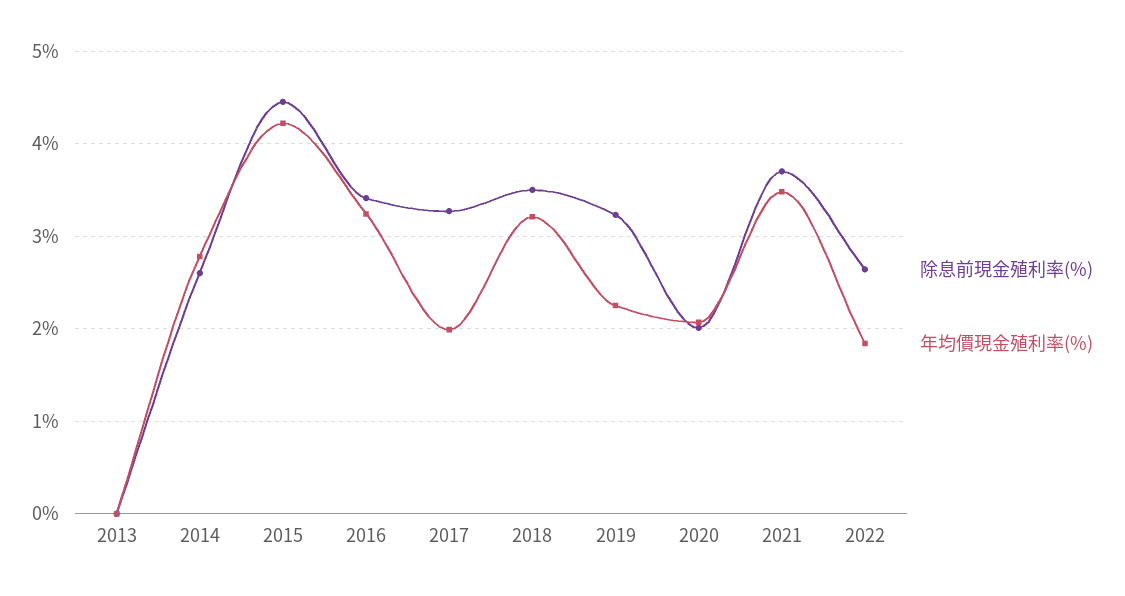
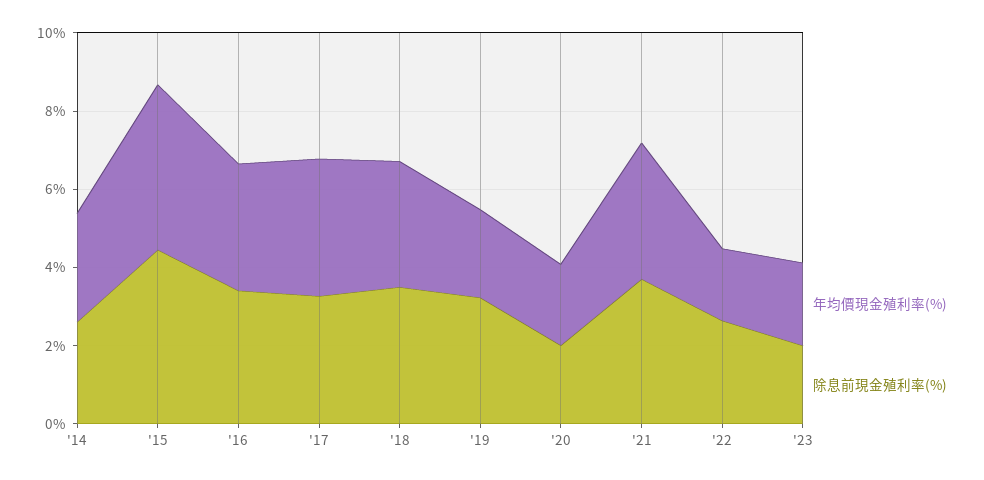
除息前現金殖利率(%), 2013: 0 -> none
年均價現金殖利率(%), 2013: 0 -> none
年均價現金殖利率(%), 2017: 2 -> 3.5
年均價現金殖利率(%), '23: none -> 2
除息前現金殖利率(%), '23: none -> 2

